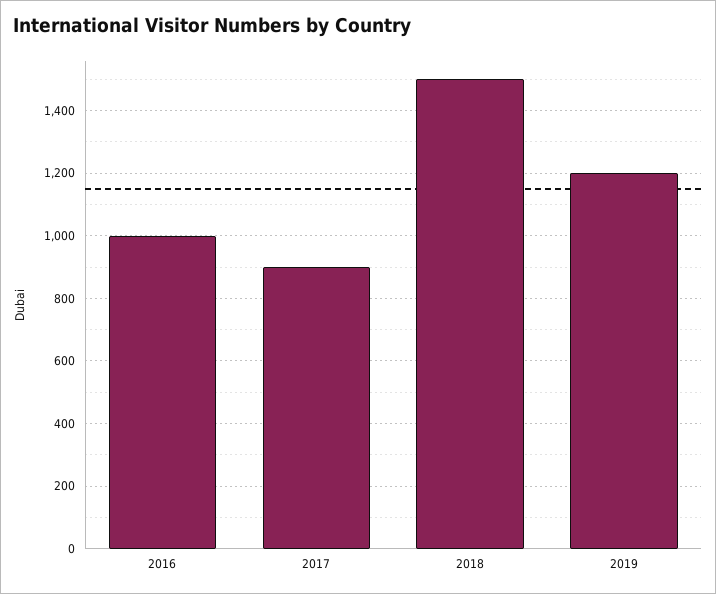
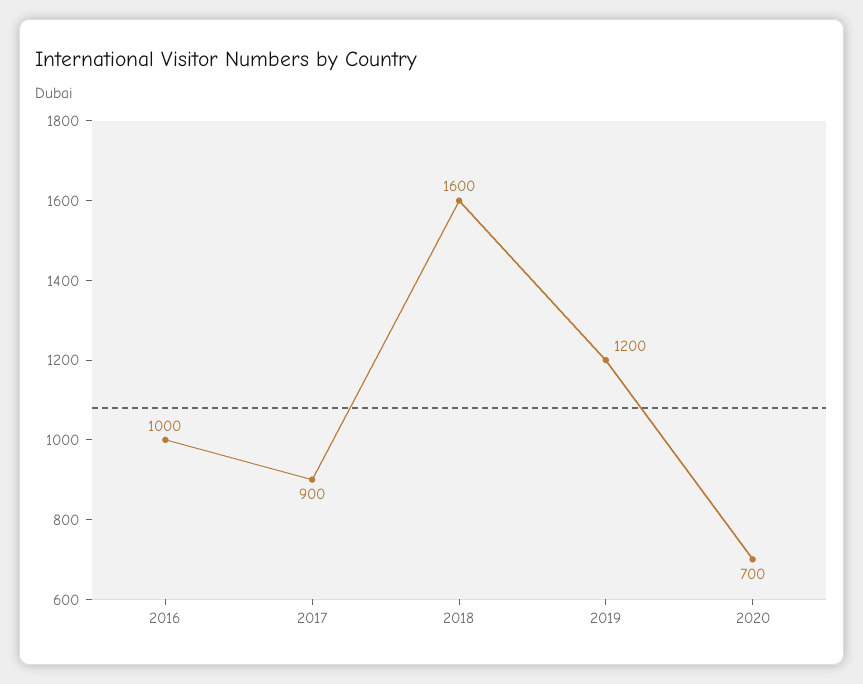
2018: 1500 -> 1600
2020: none -> 700

